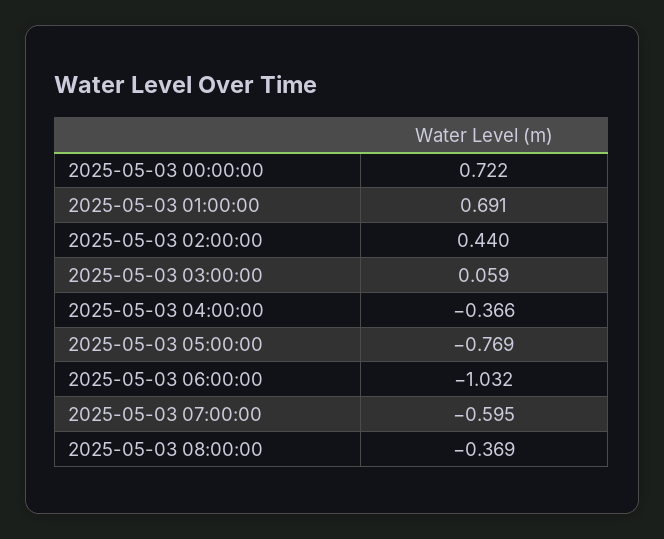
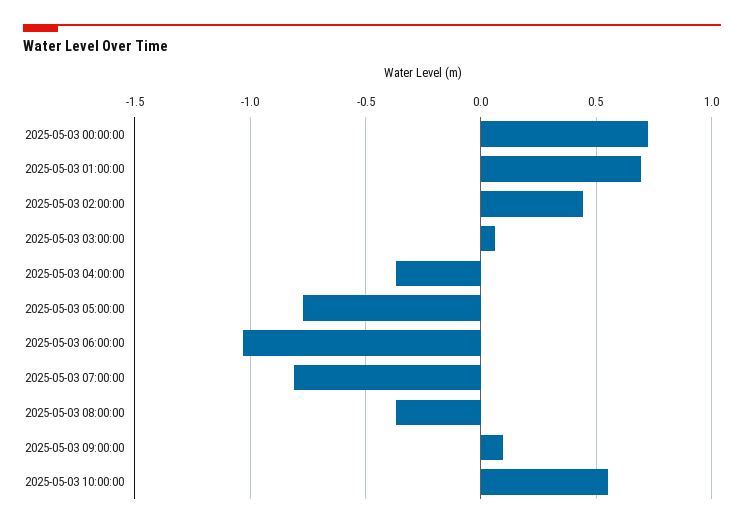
2025-05-03 07:00:00: -0.595 -> -0.8
2025-05-03 09:00:00: none -> 0.1
2025-05-03 10:00:00: none -> 0.55

